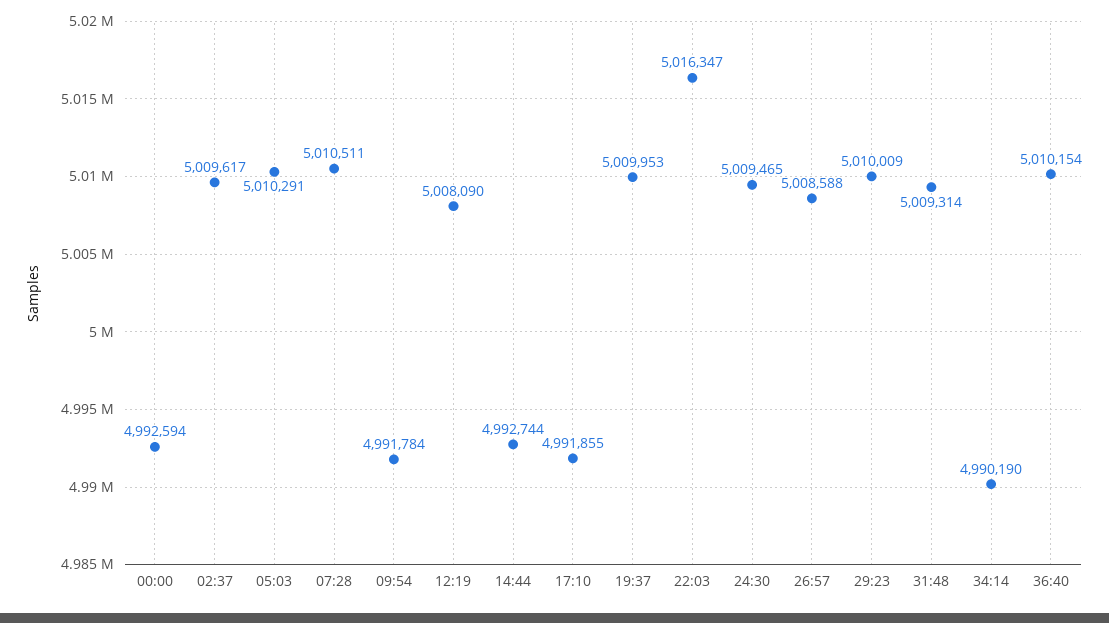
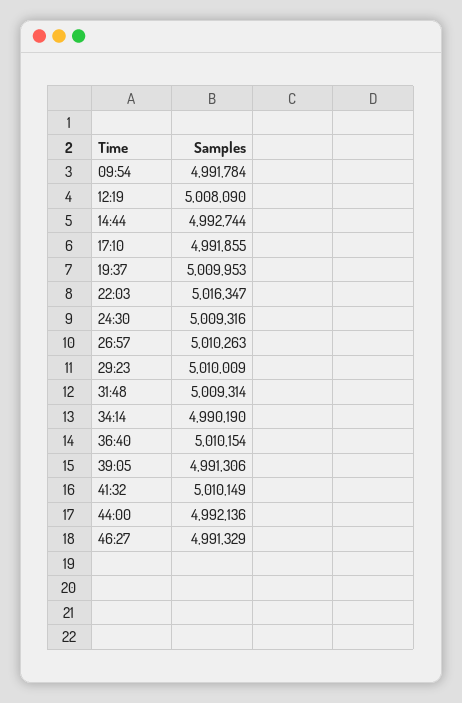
00:00: 4992594 -> none
02:37: 5009617 -> none
05:03: 5010291 -> none
07:28: 5010511 -> none
24:30: 5009465 -> 5009316
26:57: 5008588 -> 5010263
39:05: none -> 4991306
41:32: none -> 5010149
44:00: none -> 4992136
46:27: none -> 4991329

